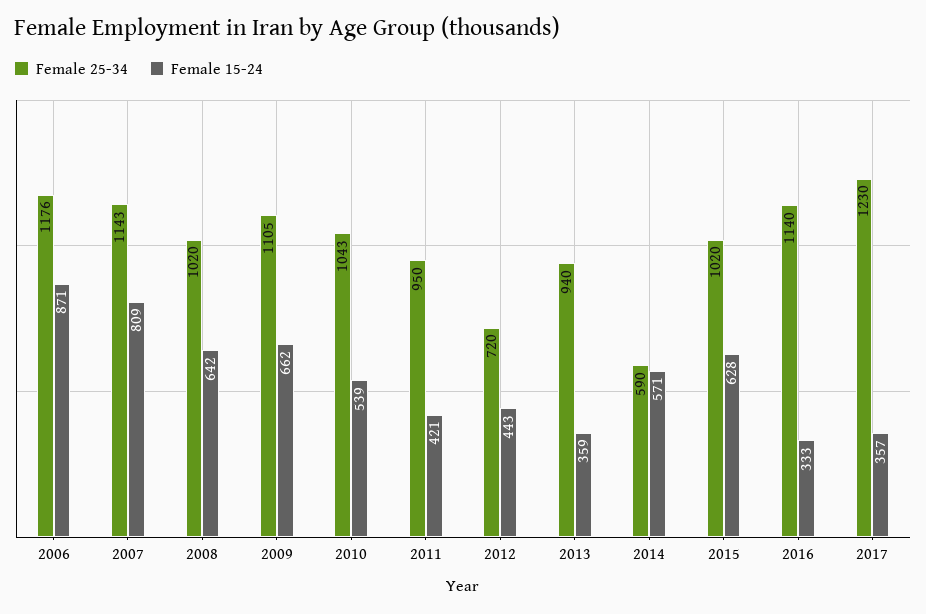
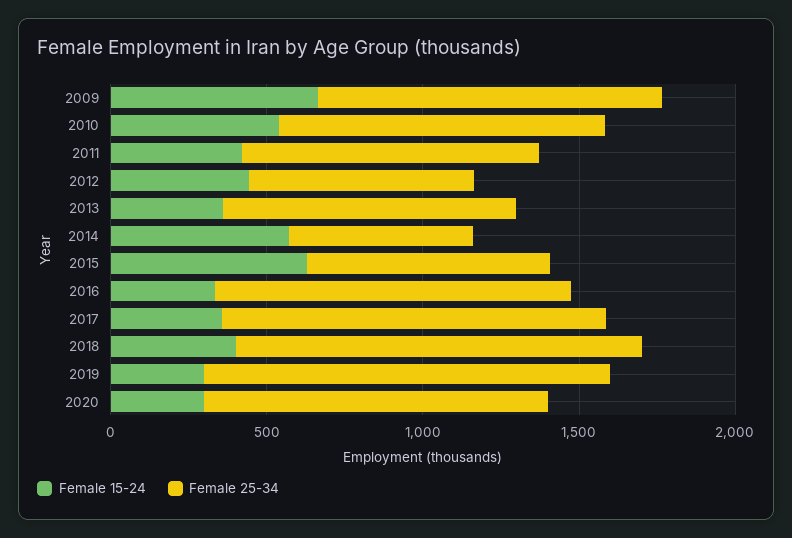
Female 25-34, 2006: 1176 -> none
Female 15-24, 2006: 871 -> none
Female 25-34, 2007: 1143 -> none
Female 15-24, 2007: 809 -> none
Female 25-34, 2008: 1020 -> none
Female 15-24, 2008: 642 -> none
Female 25-34, 2015: 1020 -> 800
Female 15-24, 2018: none -> 400
Female 25-34, 2018: none -> 1300
Female 15-24, 2019: none -> 300
Female 25-34, 2019: none -> 1300
Female 15-24, 2020: none -> 300
Female 25-34, 2020: none -> 1100

